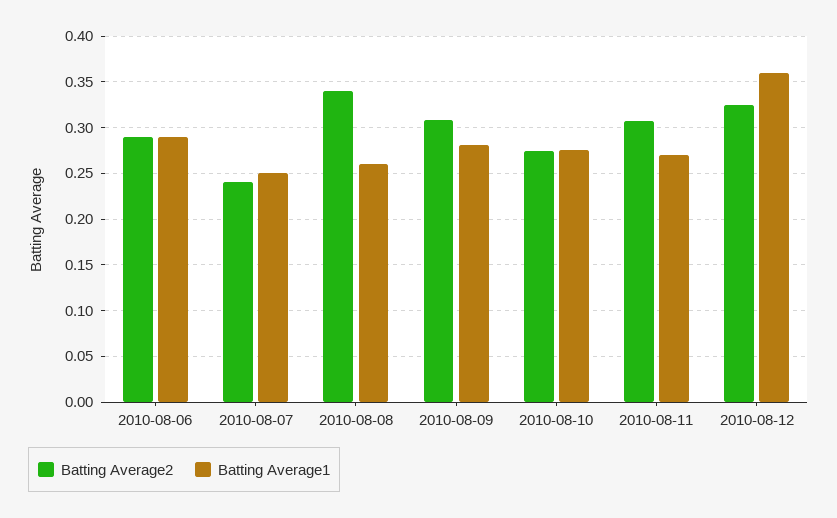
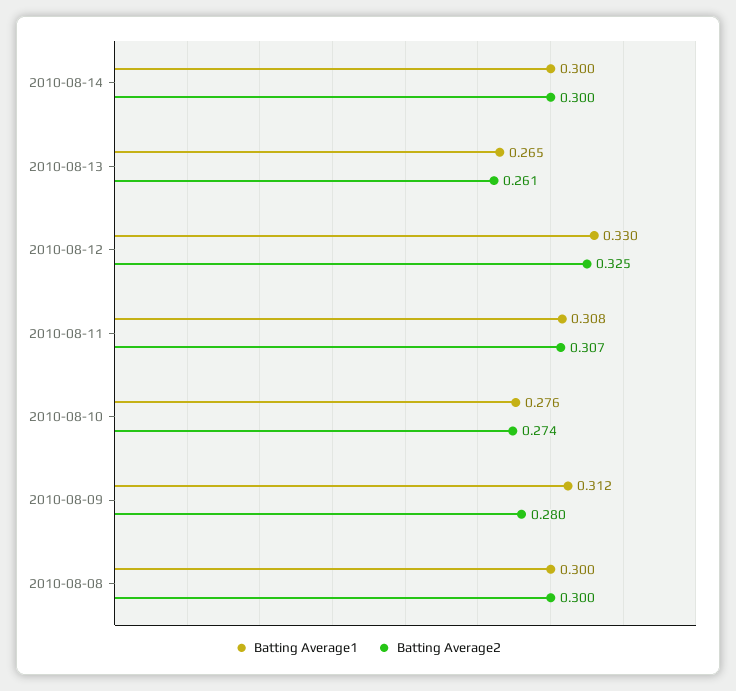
Batting Average2, 2010-08-06: 0.29 -> none
Batting Average1, 2010-08-06: 0.29 -> none
Batting Average2, 2010-08-07: 0.24 -> none
Batting Average1, 2010-08-07: 0.25 -> none
Batting Average2, 2010-08-08: 0.34 -> 0.3
Batting Average1, 2010-08-08: 0.26 -> 0.3
Batting Average2, 2010-08-09: 0.31 -> 0.28
Batting Average1, 2010-08-09: 0.28 -> 0.312
Batting Average1, 2010-08-11: 0.27 -> 0.308
Batting Average1, 2010-08-12: 0.36 -> 0.33
Batting Average1, 2010-08-14: none -> 0.3
Batting Average2, 2010-08-14: none -> 0.3
Batting Average1, 2010-08-13: none -> 0.265
Batting Average2, 2010-08-13: none -> 0.261

